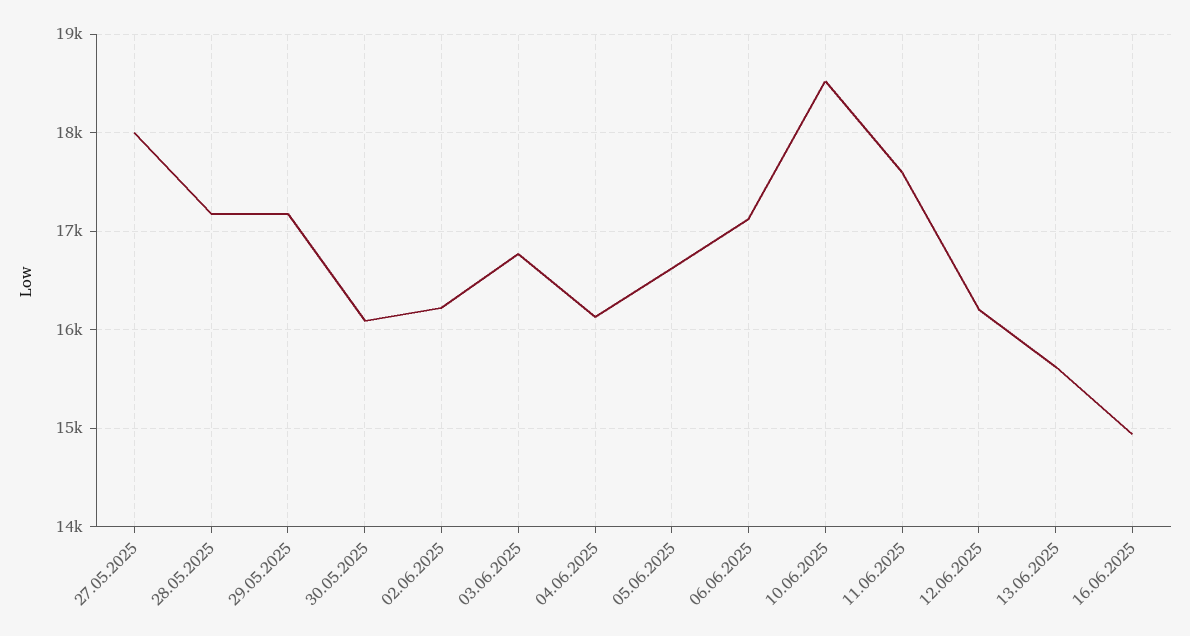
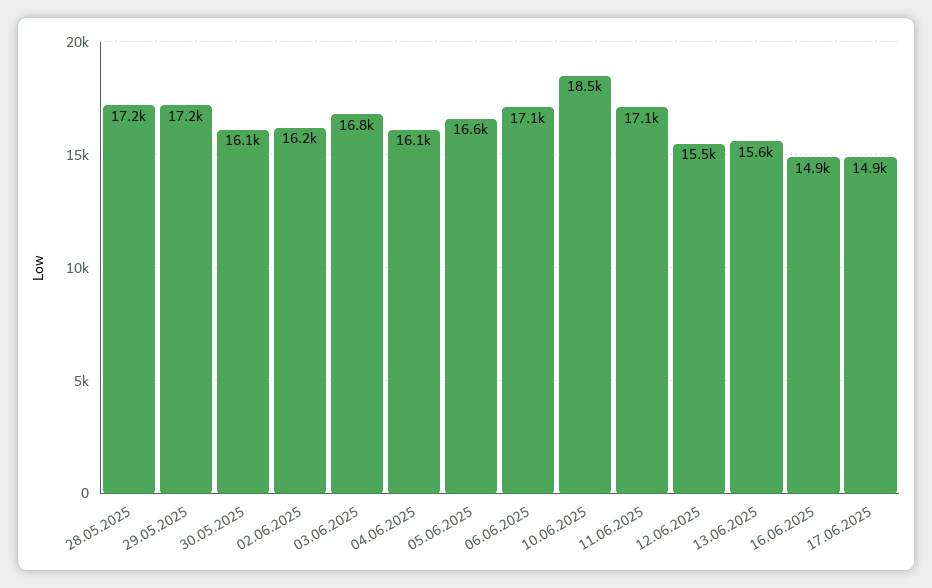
27.05.2025: 18000 -> none
11.06.2025: 17600 -> 17100
12.06.2025: 16200 -> 15500
17.06.2025: none -> 14900

